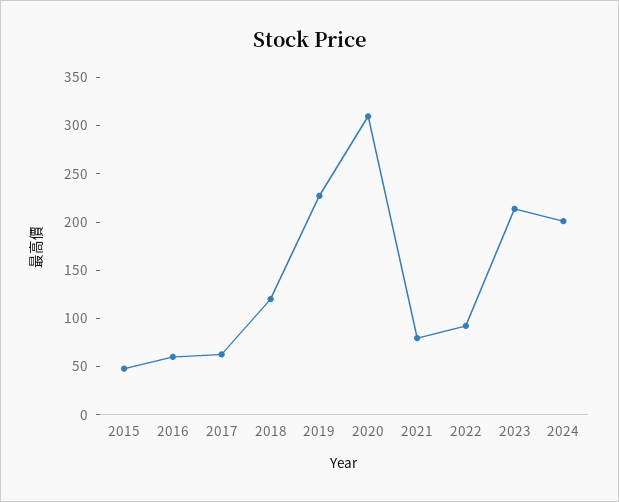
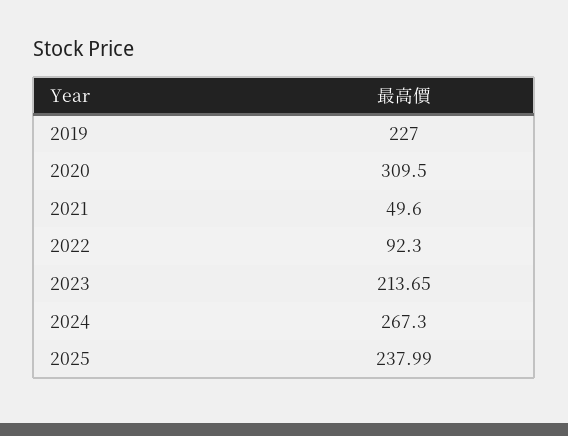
2015: 50 -> none
2016: 60 -> none
2017: 60 -> none
2018: 120 -> none
2021: 80 -> 49.6
2024: 200 -> 267.3
2025: none -> 237.99

